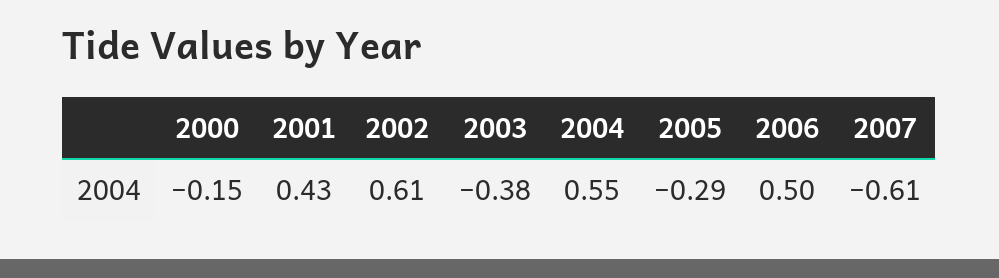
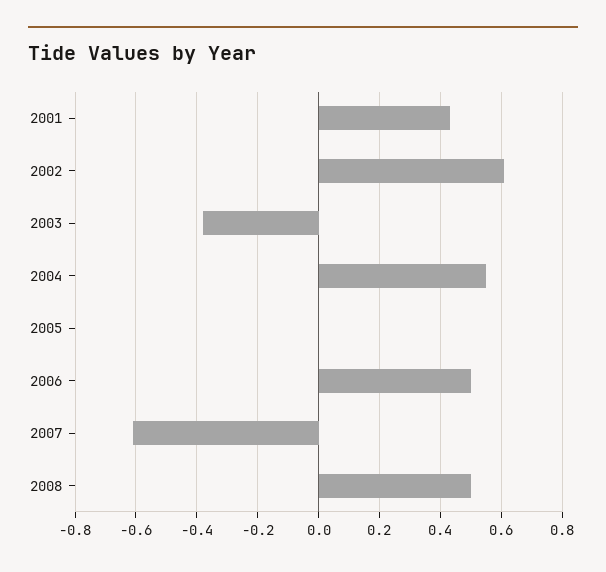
2000: -0.15 -> none
2005: -0.29 -> 0
2008: none -> 0.5

